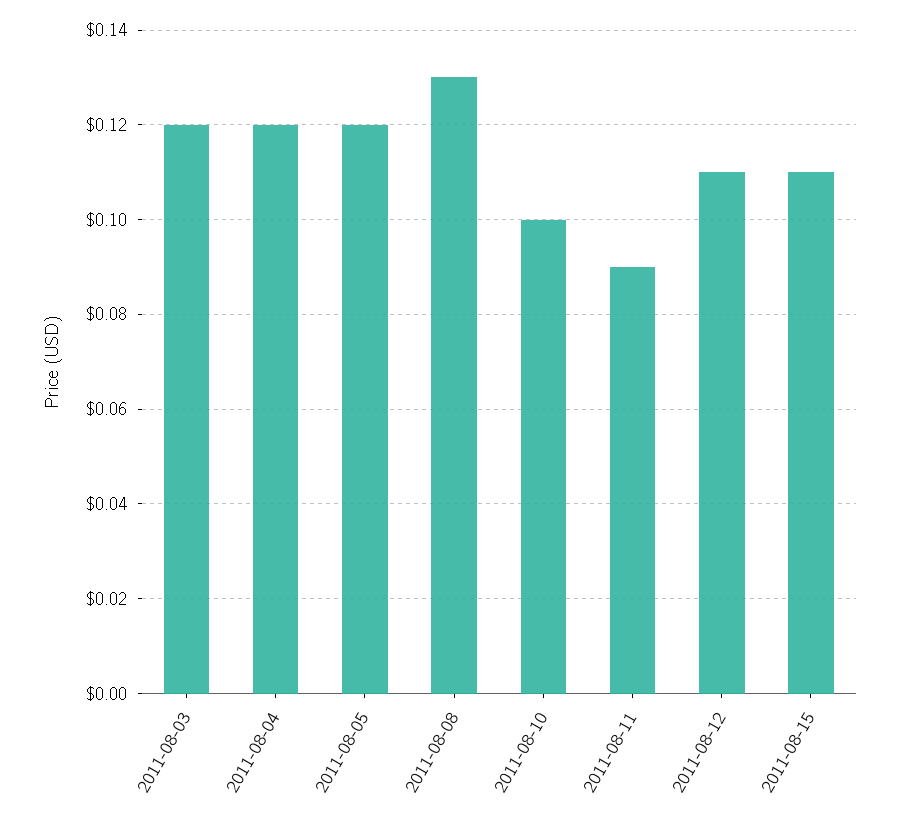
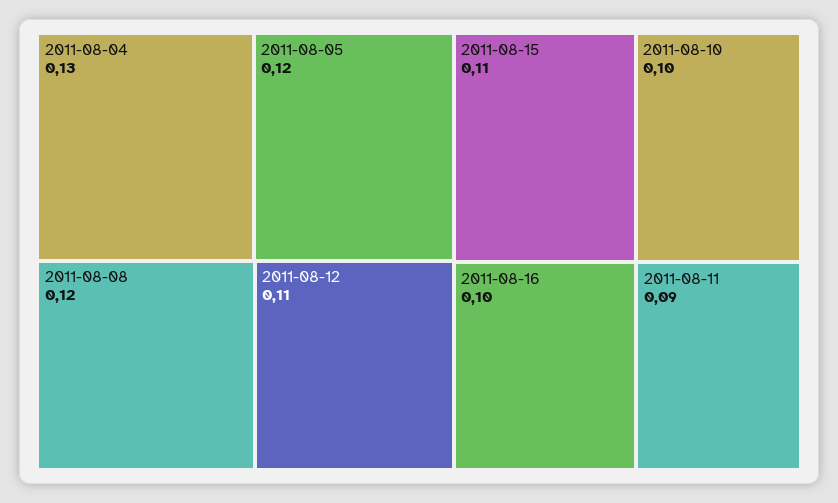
2011-08-03: 0.12 -> none
2011-08-04: 0.12 -> 0.13
2011-08-08: 0.13 -> 0.12
2011-08-16: none -> 0.1

